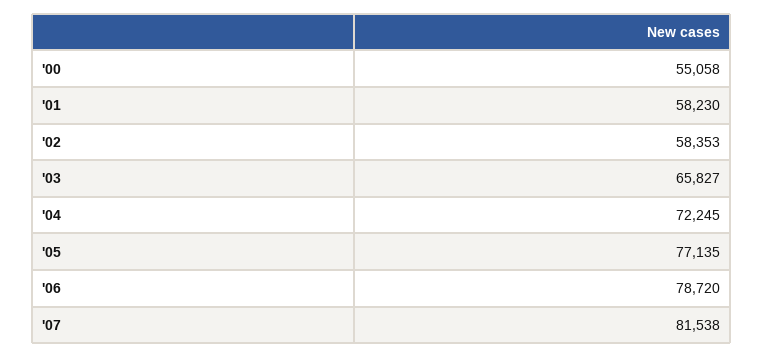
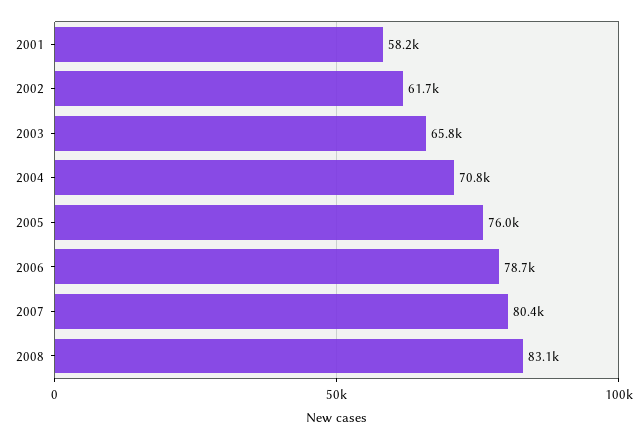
'00: 55058 -> none
'02: 58353 -> 61700
'04: 72245 -> 70800
'05: 77135 -> 76000
'07: 81538 -> 80400
2008: none -> 83100

